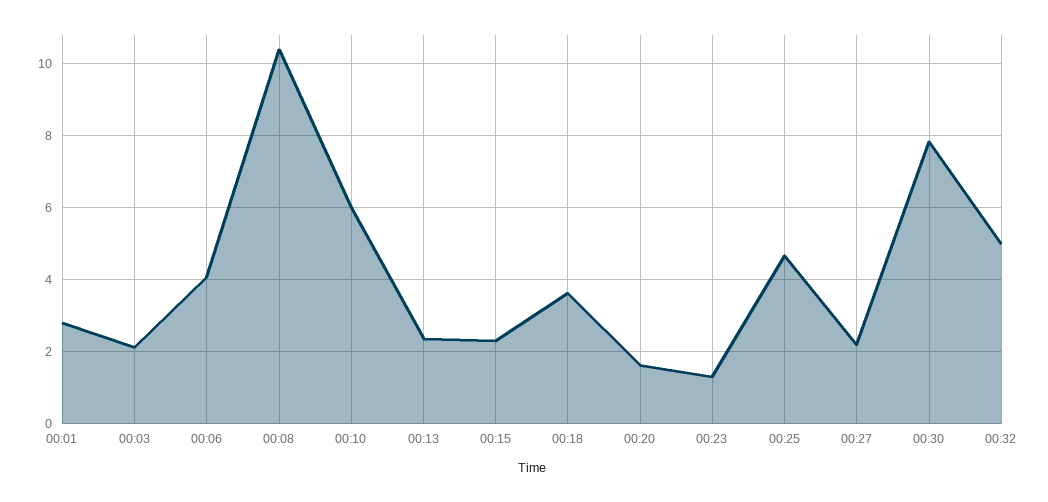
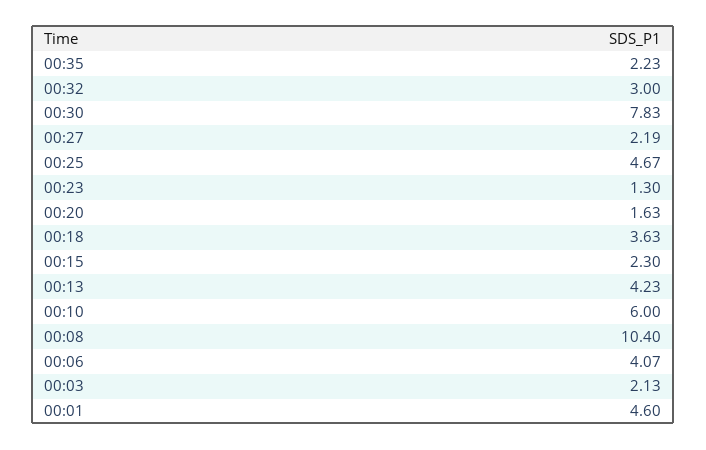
00:01: 2.8 -> 4.6
00:13: 2.4 -> 4.23
00:32: 5 -> 3
00:35: none -> 2.23

